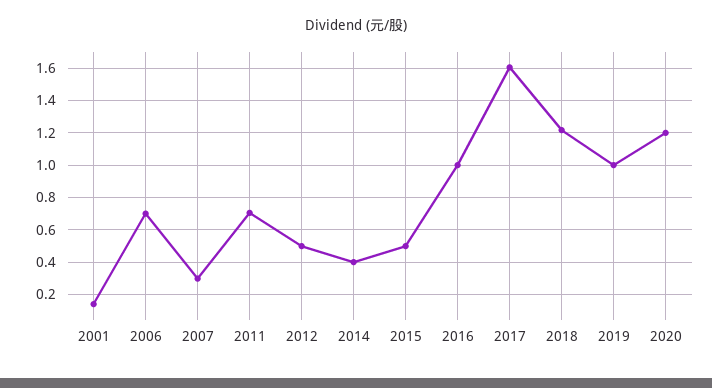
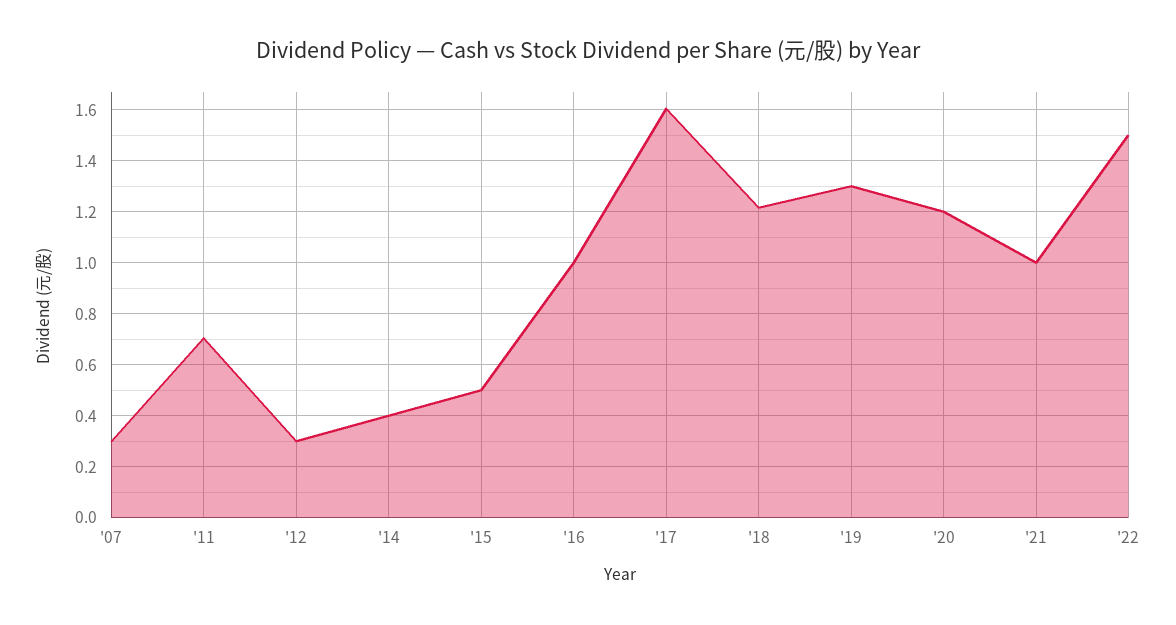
2001: 0.15 -> none
2006: 0.7 -> none
2012: 0.5 -> 0.3
2019: 1 -> 1.3
'21: none -> 1
'22: none -> 1.5

